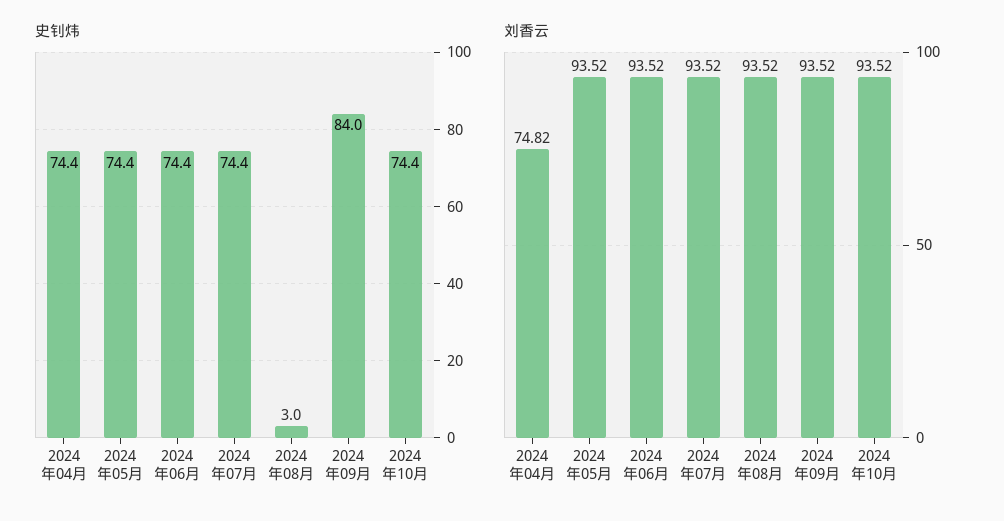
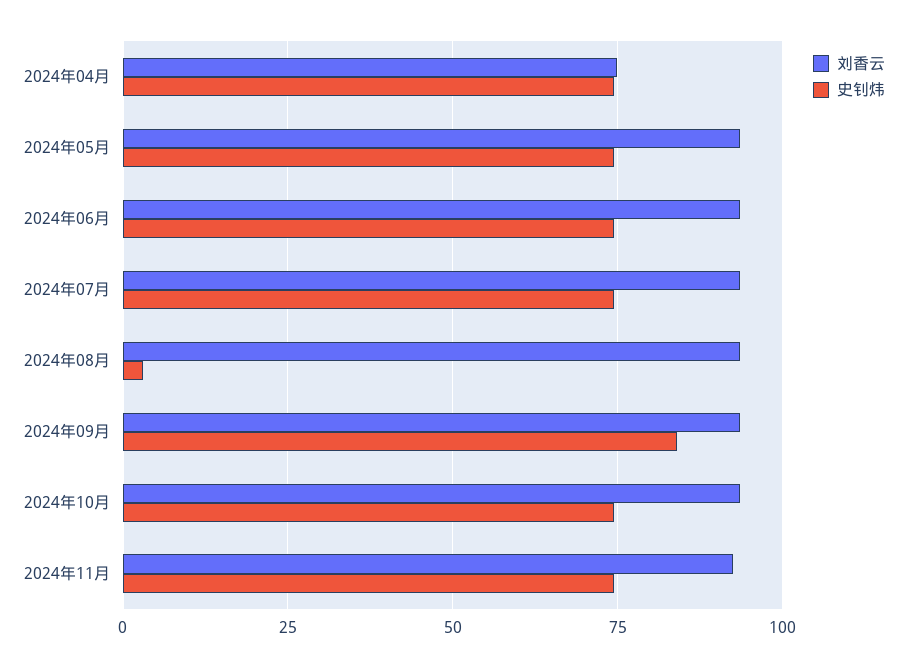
刘香云, 2024年11月: none -> 92.5
史钊炜, 2024年11月: none -> 75

